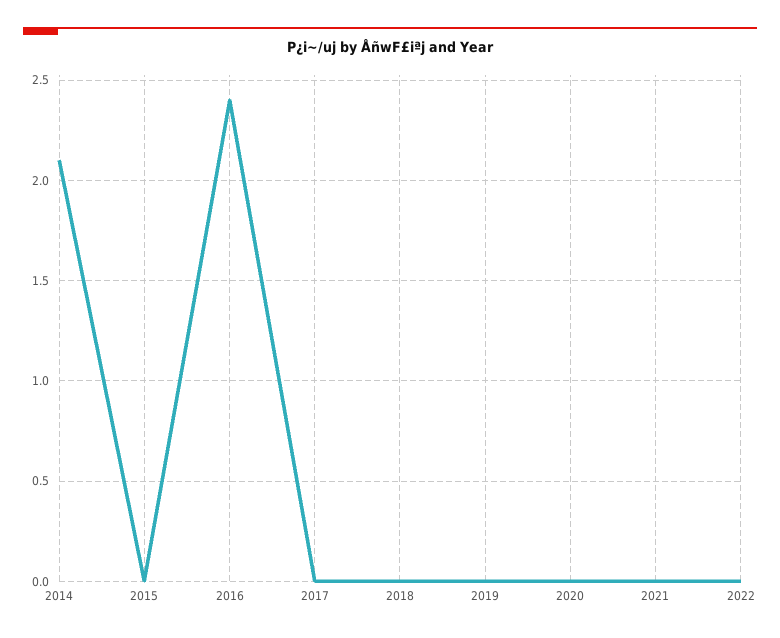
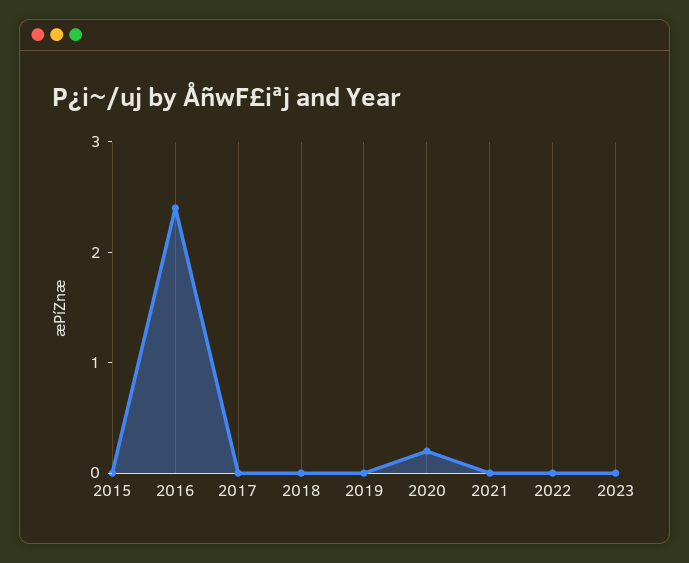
2014: 2.1 -> none
2020: 0 -> 0.2
2023: none -> 0

